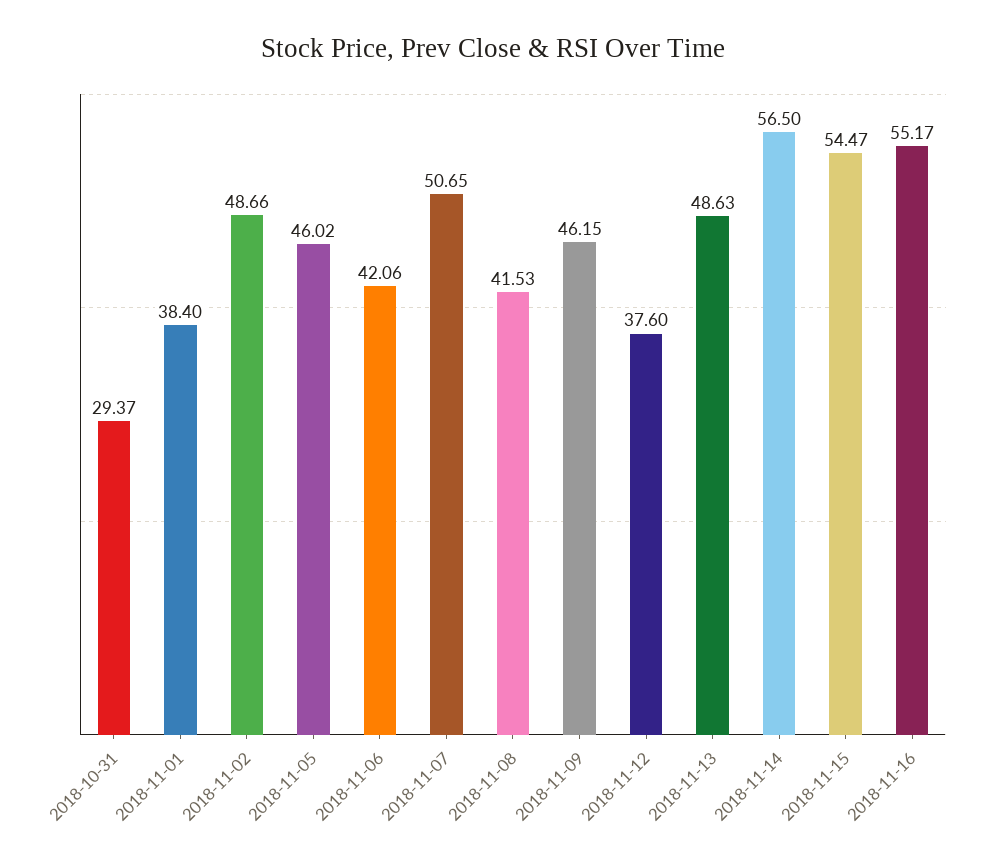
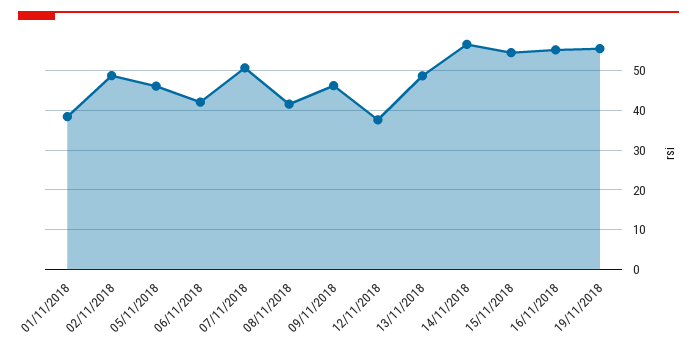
2018-10-31: 29.37 -> none
19/11/2018: none -> 56

